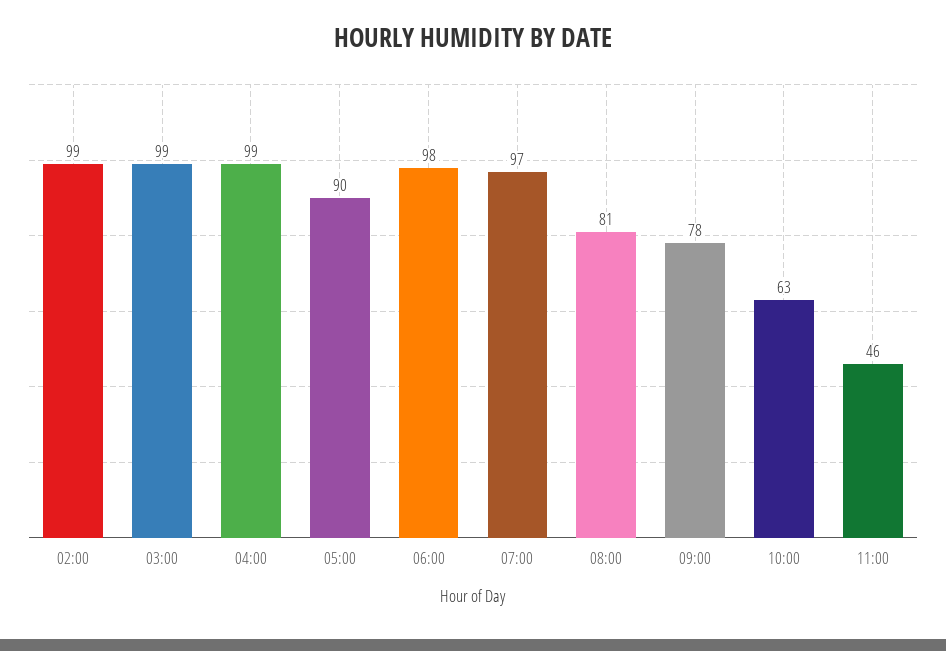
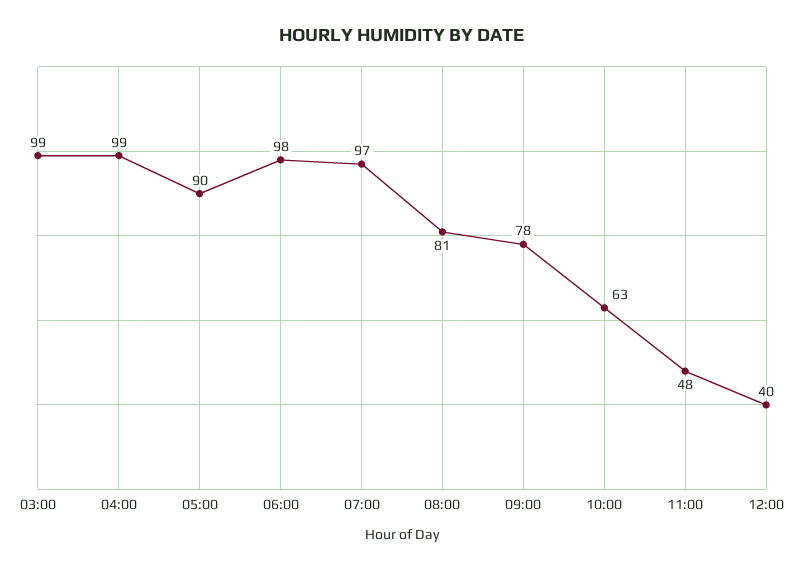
02:00: 99 -> none
11:00: 46 -> 48
12:00: none -> 40

